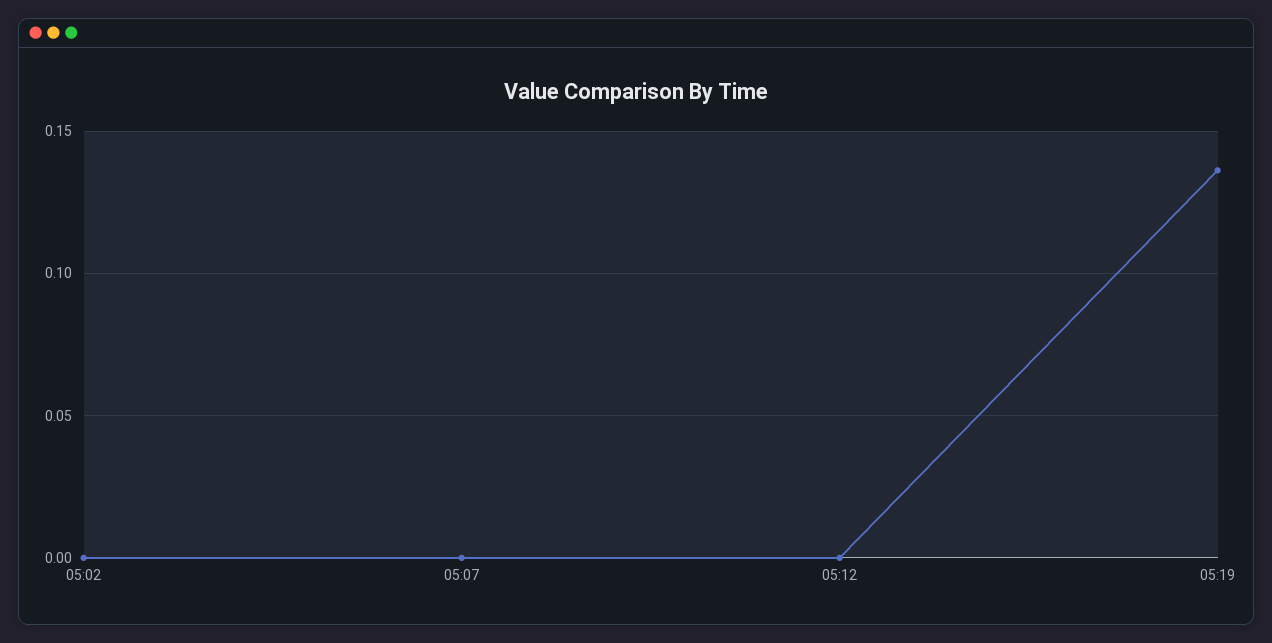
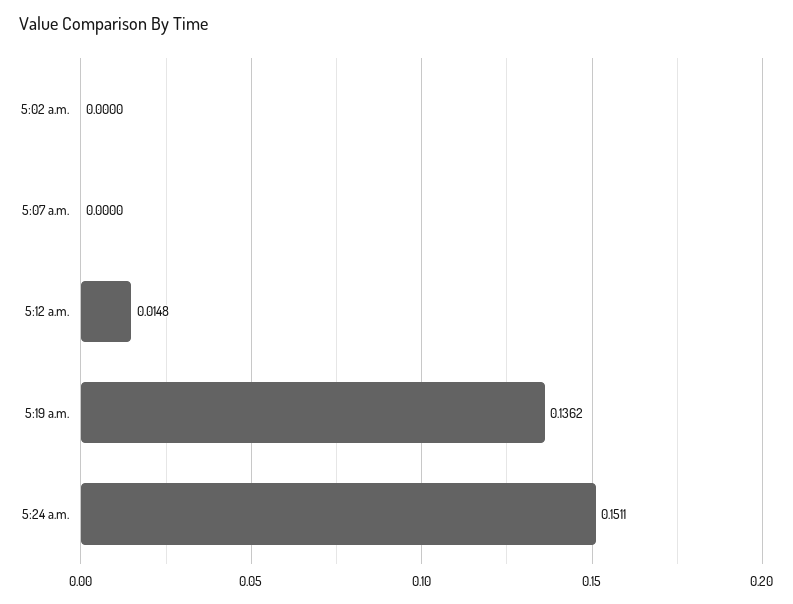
05:12: 0 -> 0.0148
5:24 a.m.: none -> 0.1511

